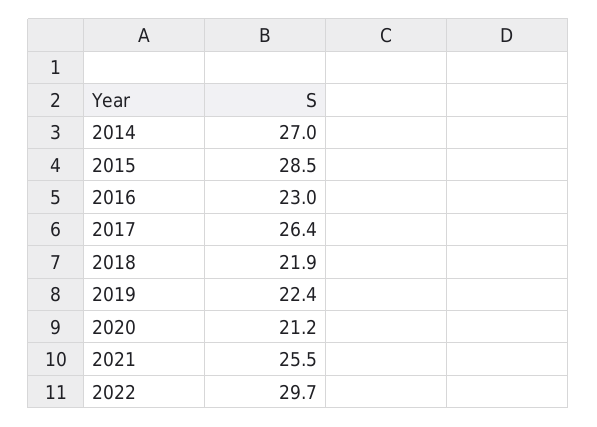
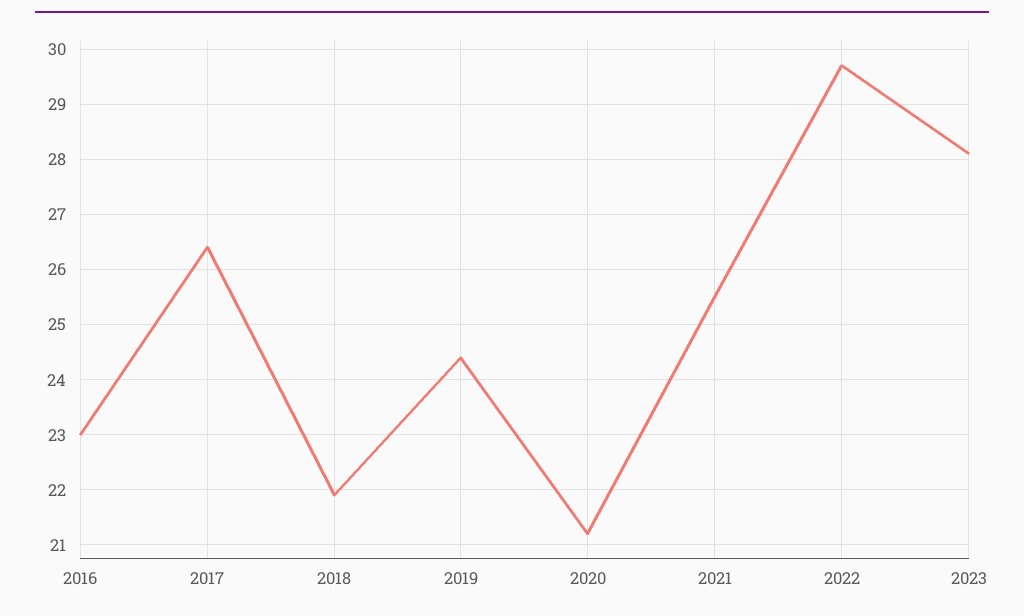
2014: 27 -> none
2015: 28.5 -> none
2019: 22.4 -> 24.5
2023: none -> 28

